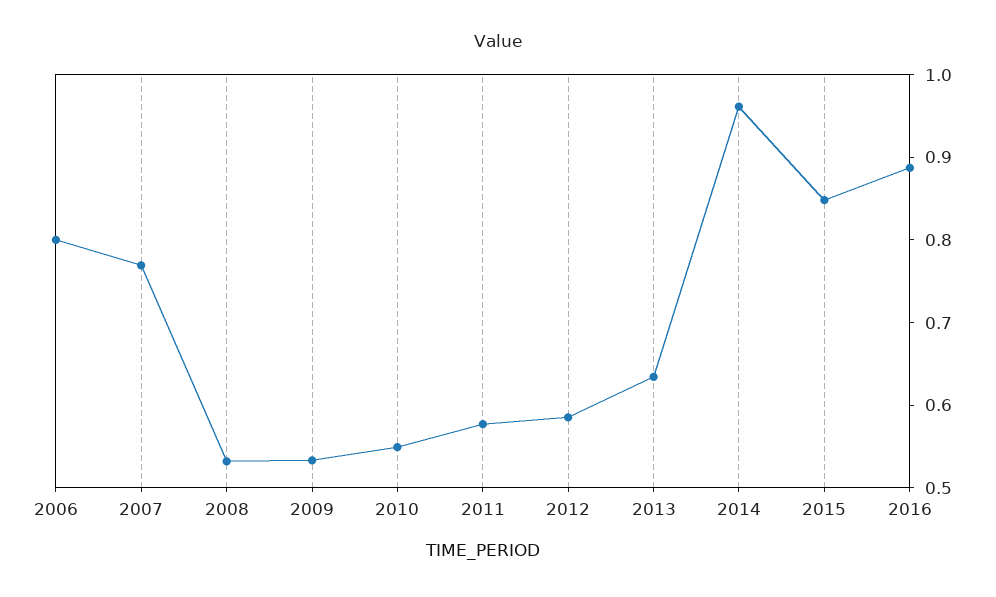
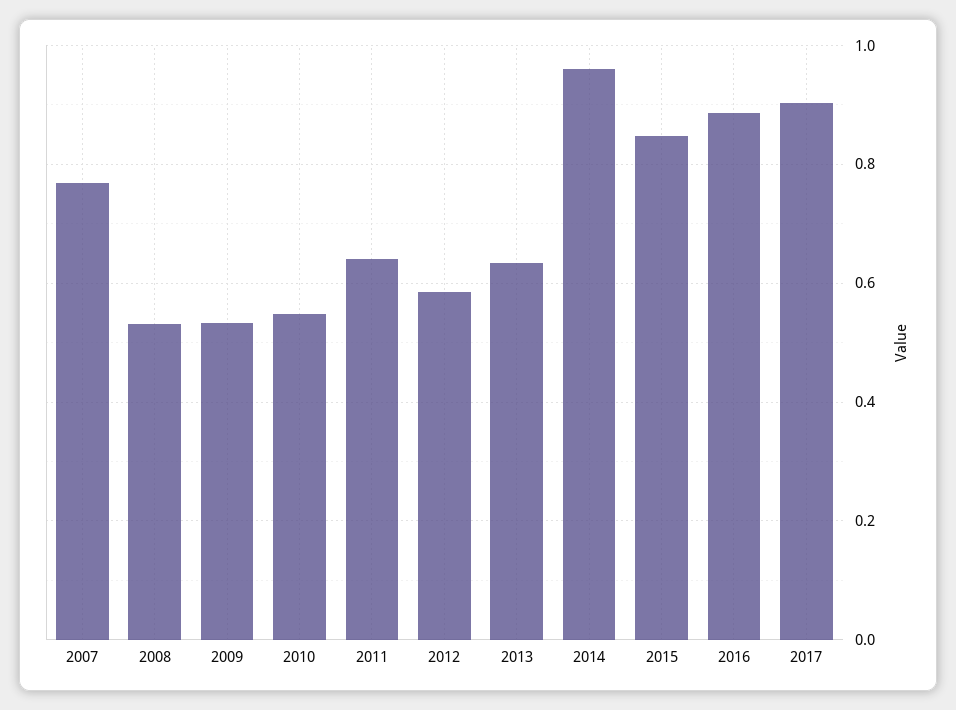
2006: 0.8 -> none
2011: 0.58 -> 0.64
2017: none -> 0.9

